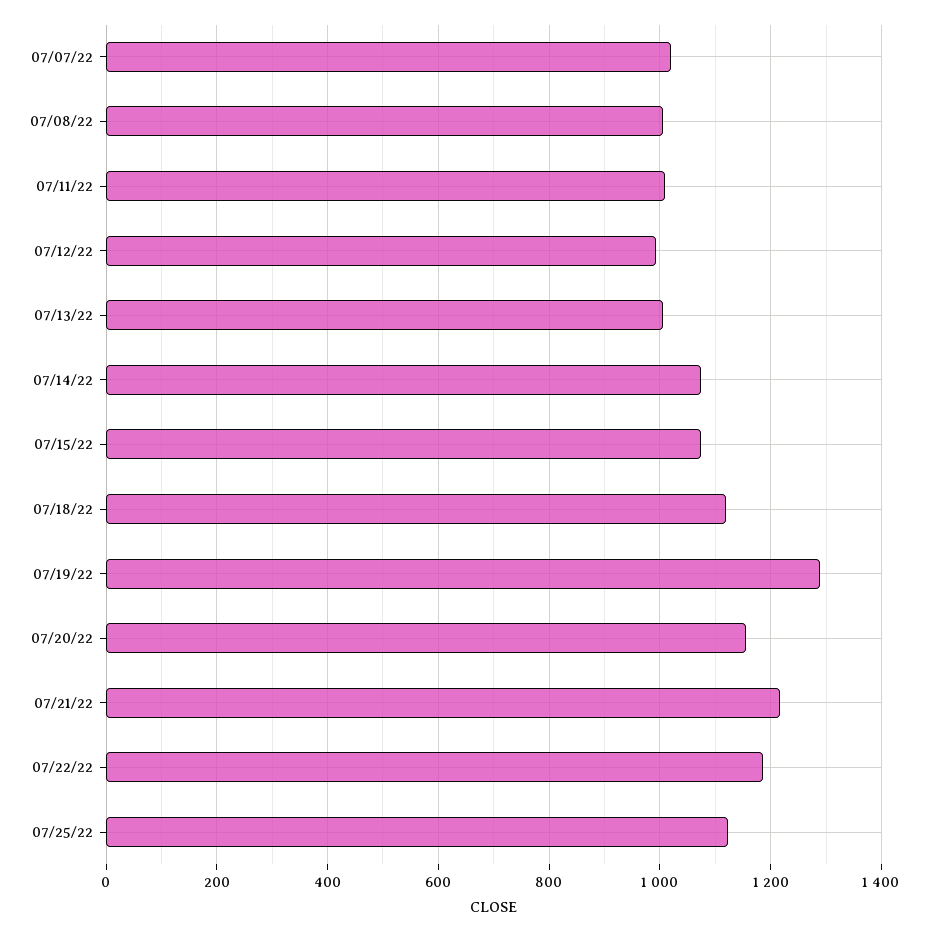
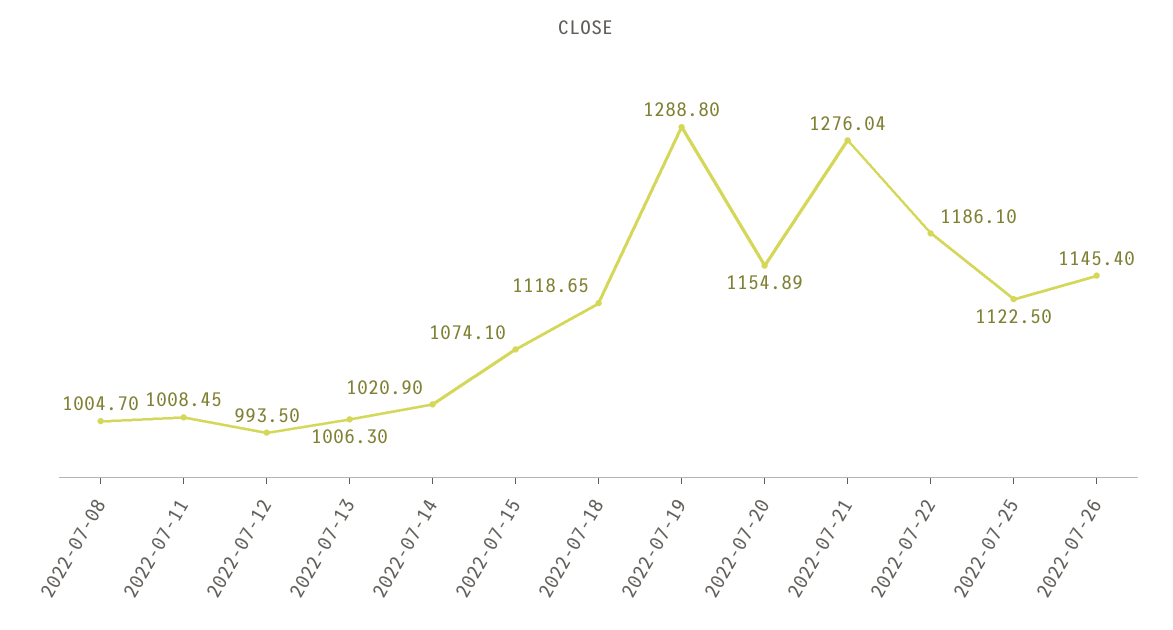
07/07/22: 1020 -> none
07/14/22: 1080 -> 1020.9
07/21/22: 1220 -> 1276.04
2022-07-26: none -> 1145.4

